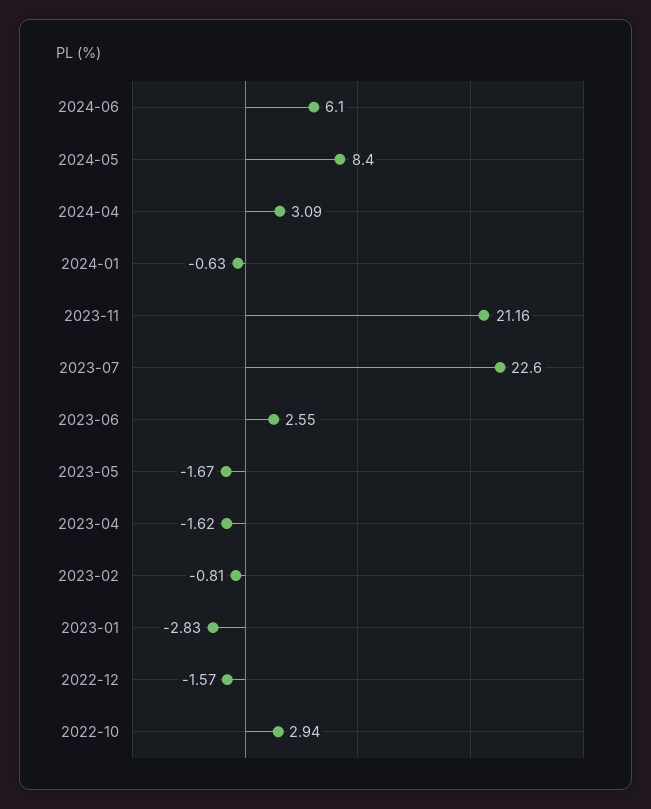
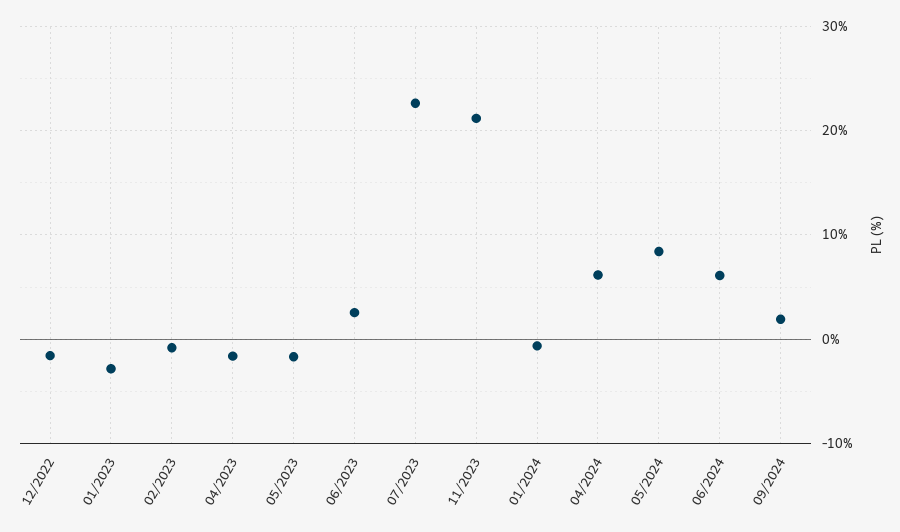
2024-04: 3.09 -> 6
2022-10: 2.94 -> none
09/2024: none -> 2

